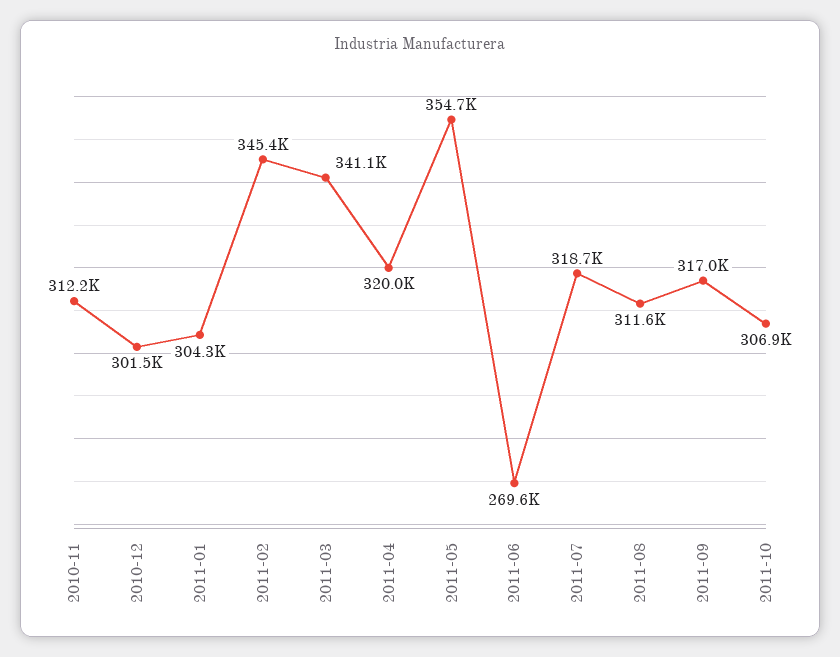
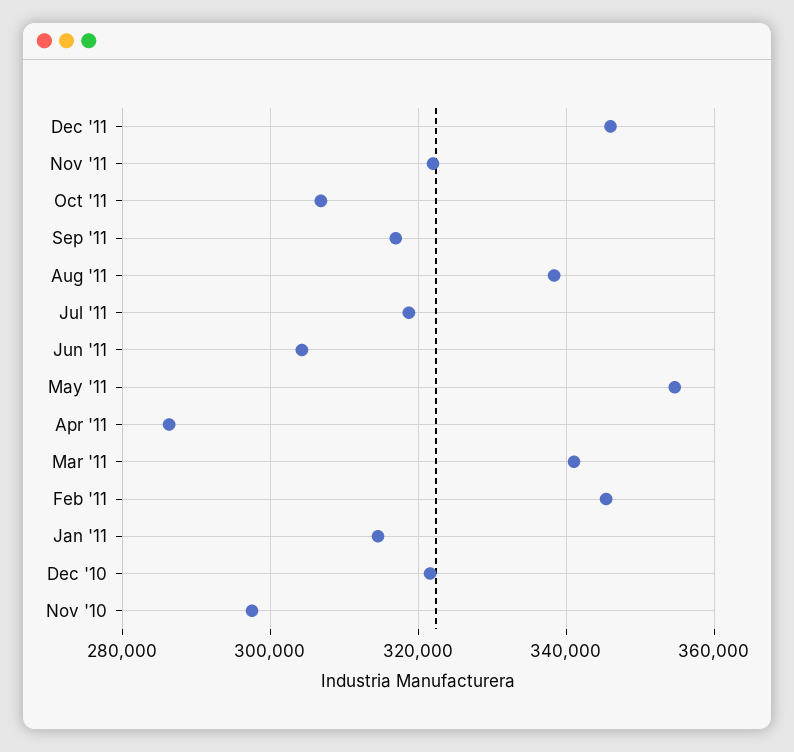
2010-11: 312200 -> 298000
2010-12: 301500 -> 322000
2011-01: 304300 -> 314000
2011-04: 320000 -> 286000
2011-06: 269600 -> 304000
2011-08: 311600 -> 338000
Dec '11: none -> 346000
Nov '11: none -> 322000

